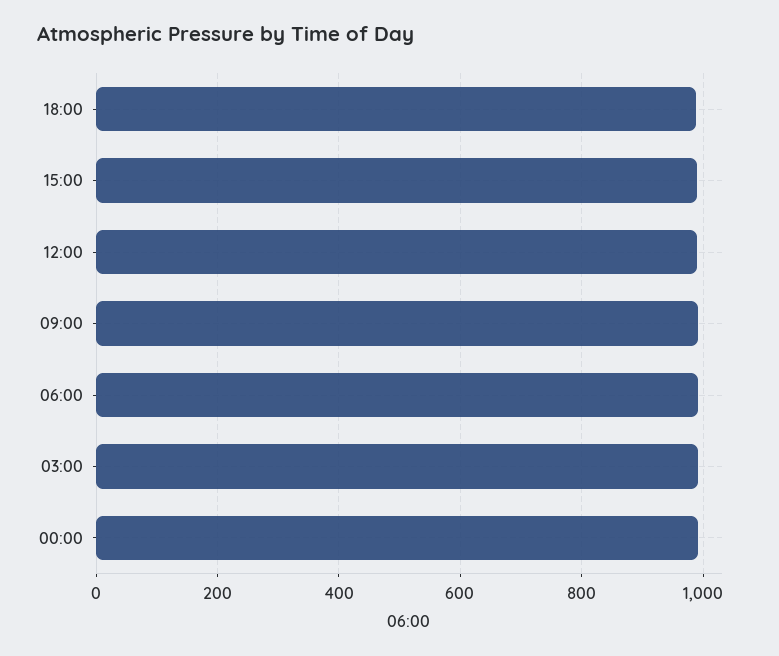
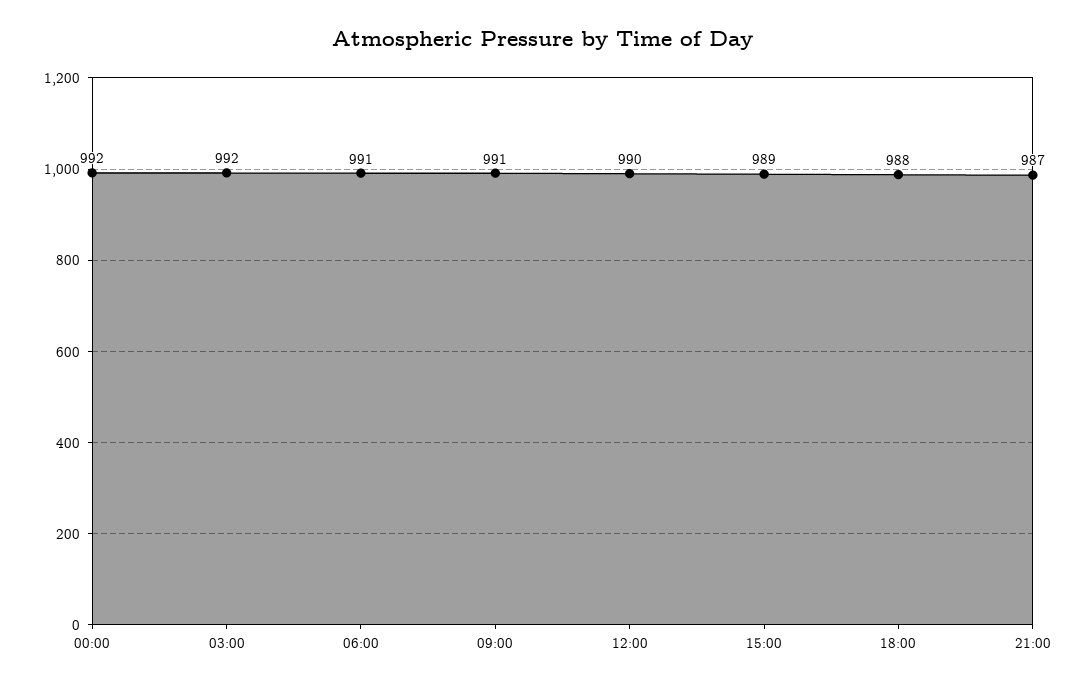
21:00: none -> 987

